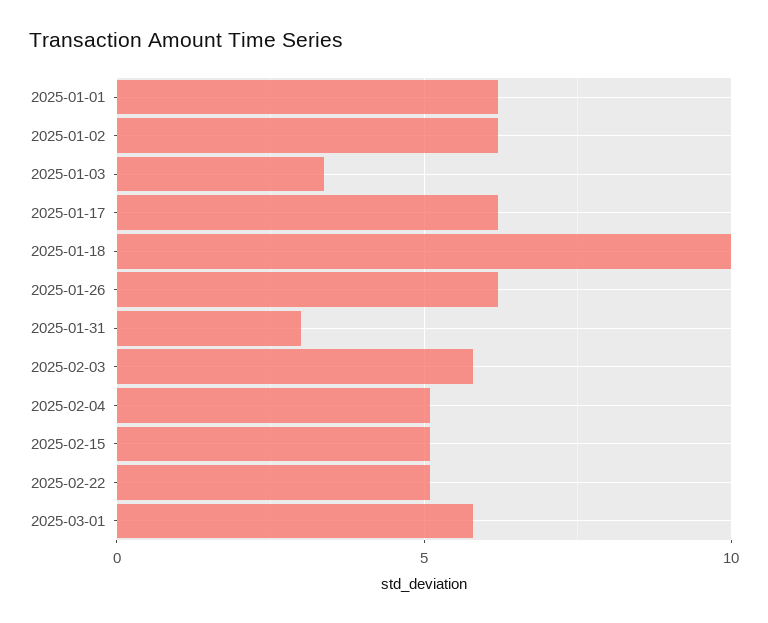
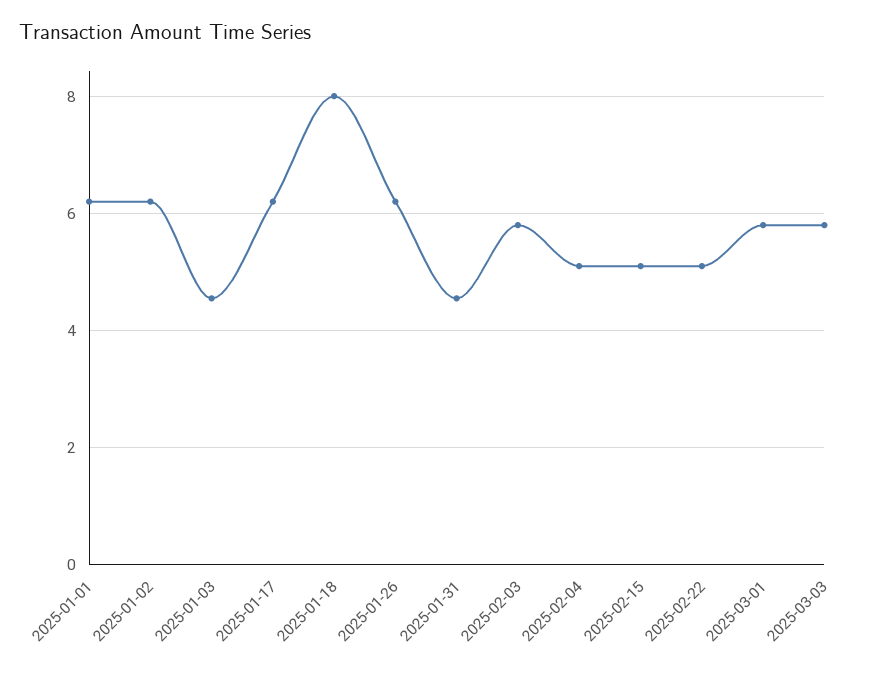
2025-01-03: 3.5 -> 4.6
2025-01-18: 10 -> 8
2025-01-31: 3 -> 4.6
2025-03-03: none -> 5.8

